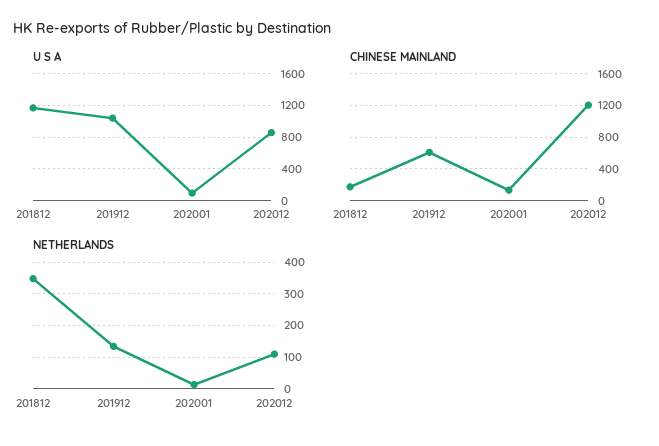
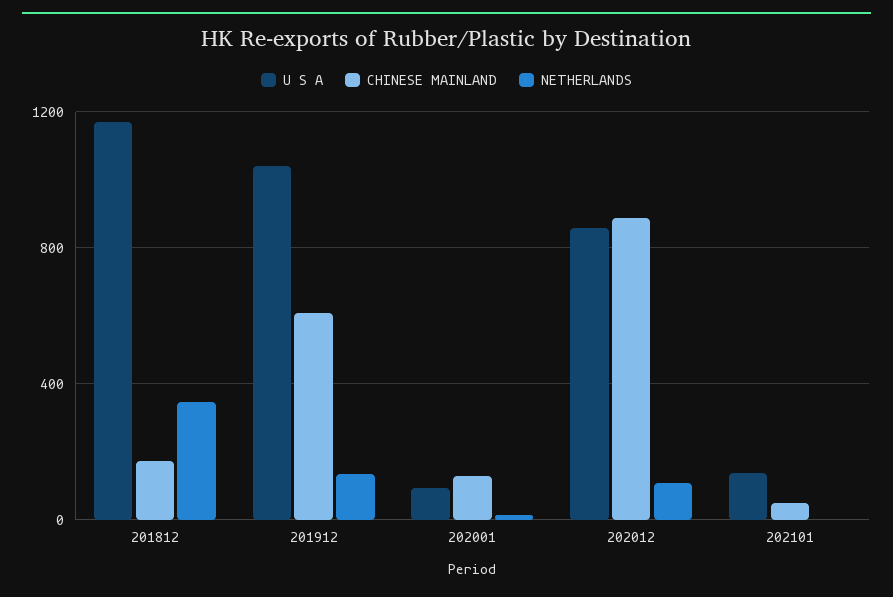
CHINESE MAINLAND, 202012: 1200 -> 900
U S A, 202101: none -> 150
CHINESE MAINLAND, 202101: none -> 50
NETHERLANDS, 202101: none -> 0

